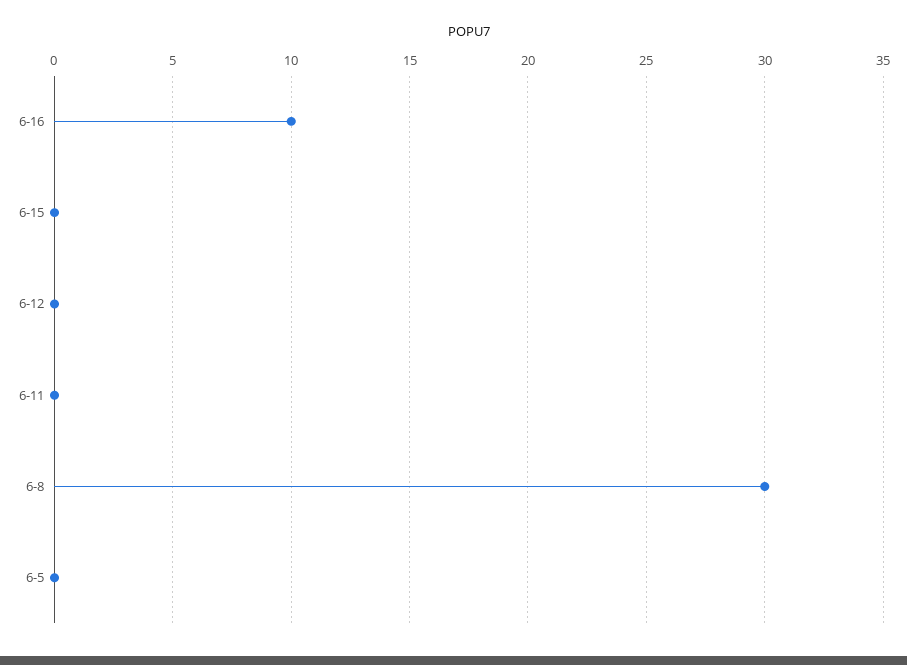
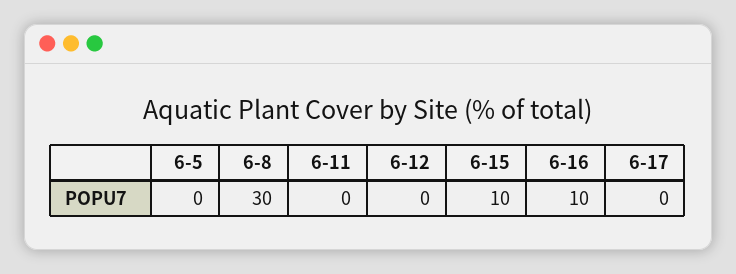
6-15: 0 -> 10
6-17: none -> 0

